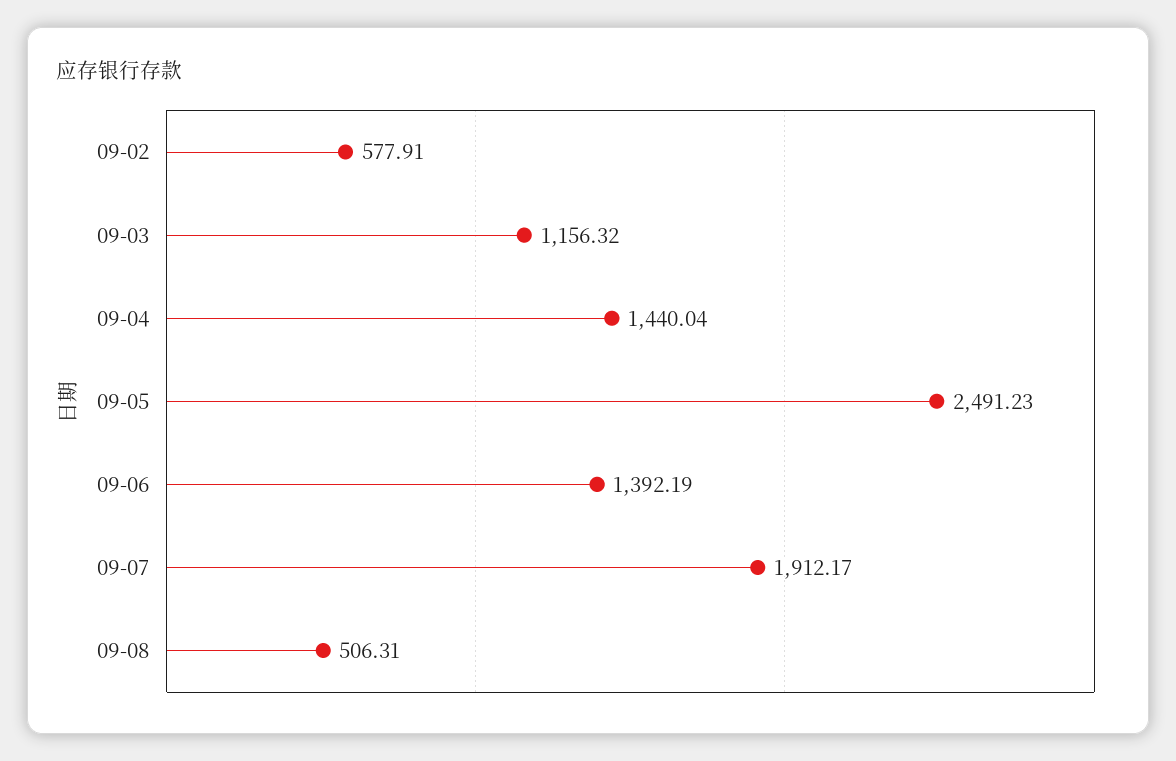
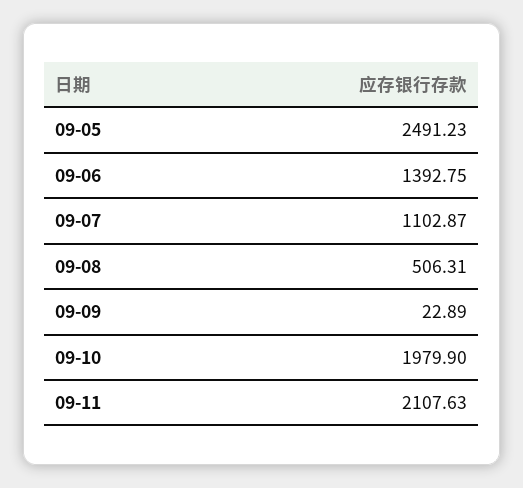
09-02: 577.91 -> none
09-03: 1156.32 -> none
09-04: 1440.04 -> none
09-06: 1392.19 -> 1392.75
09-07: 1912.17 -> 1102.87
09-09: none -> 22.89
09-10: none -> 1979.9
09-11: none -> 2107.63

